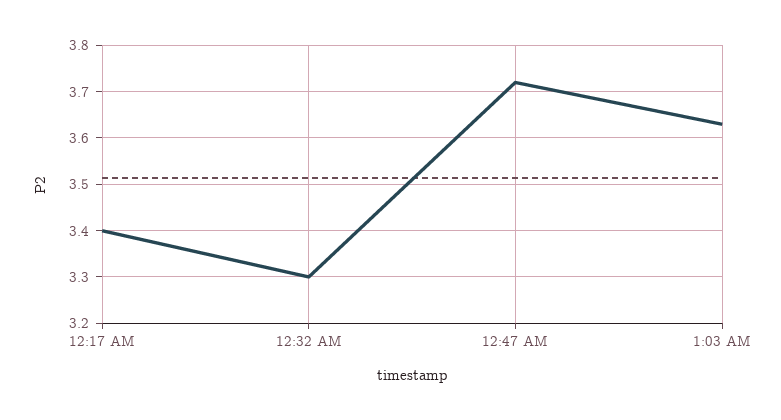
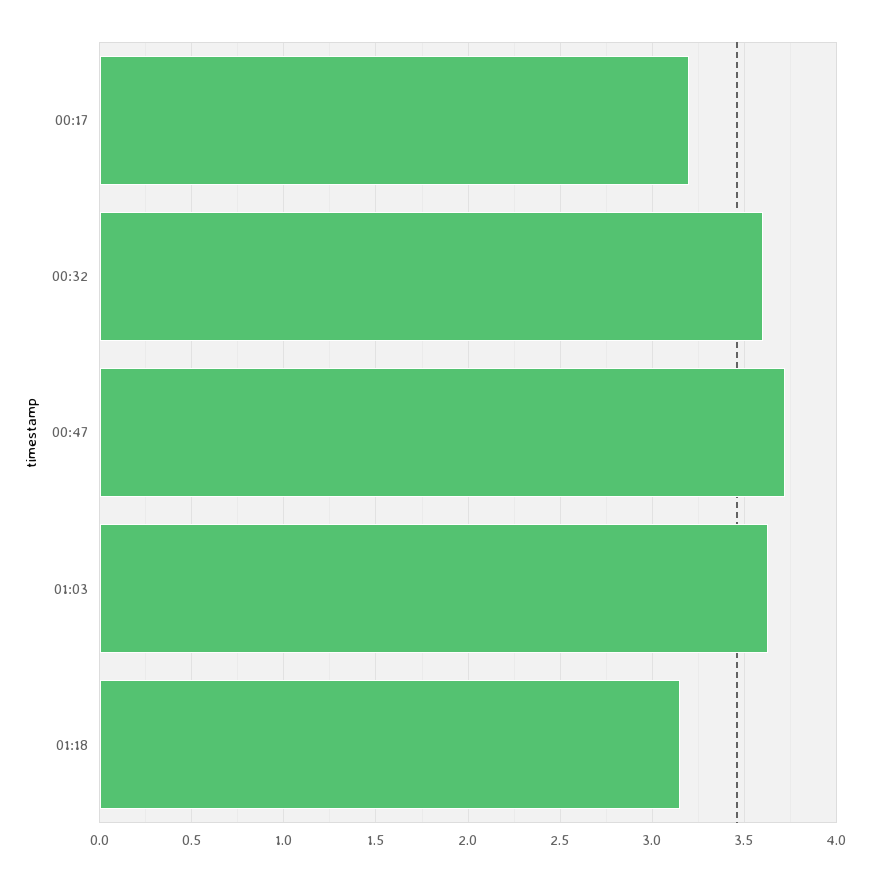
12:17 AM: 3.4 -> 3.2
12:32 AM: 3.3 -> 3.6
01:18: none -> 3.15

